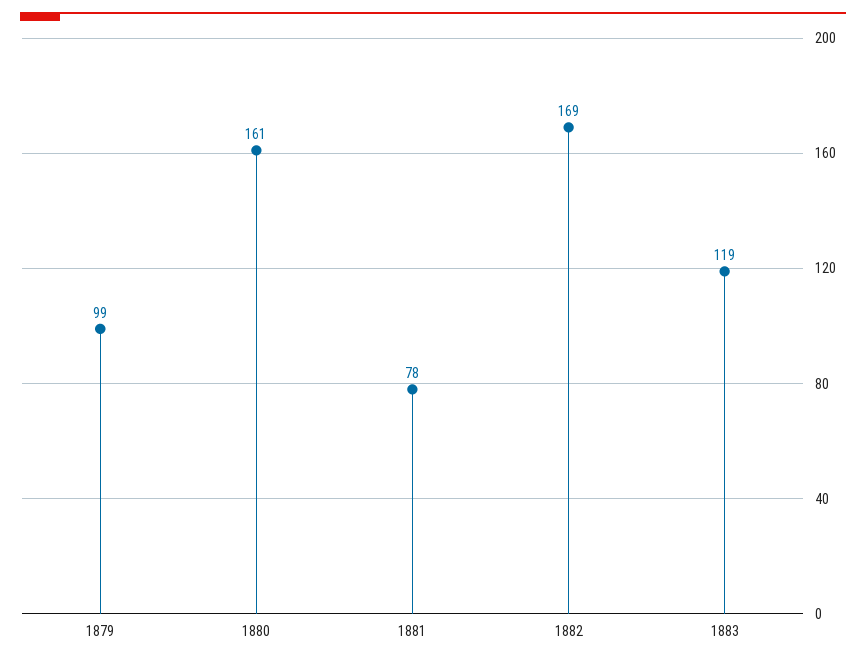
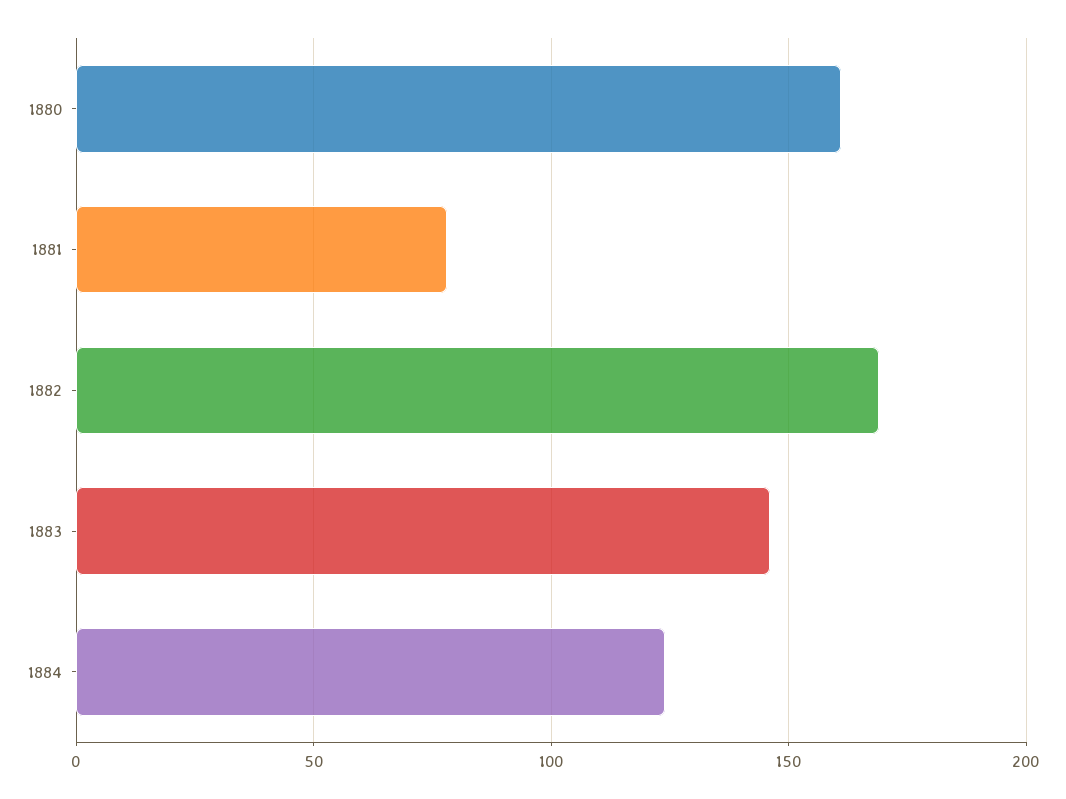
1879: 99 -> none
1883: 119 -> 145
1884: none -> 125

